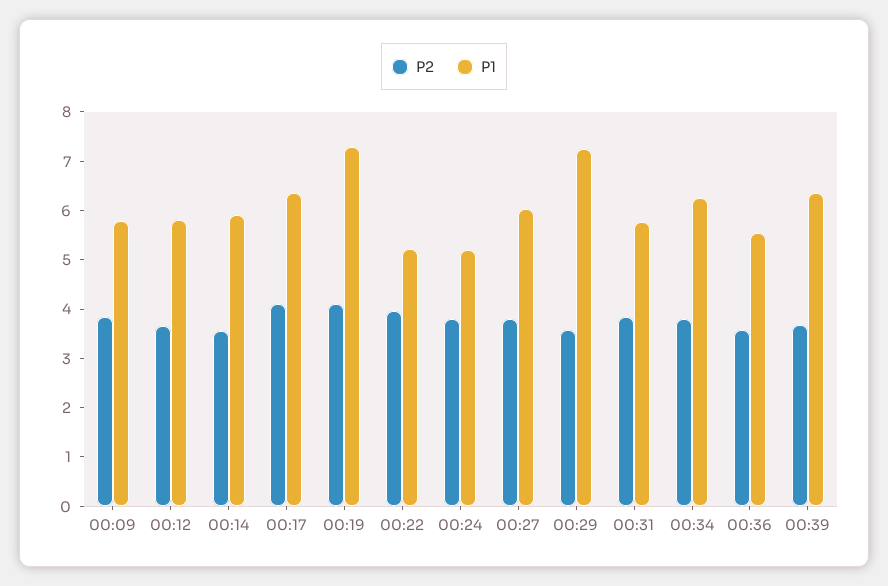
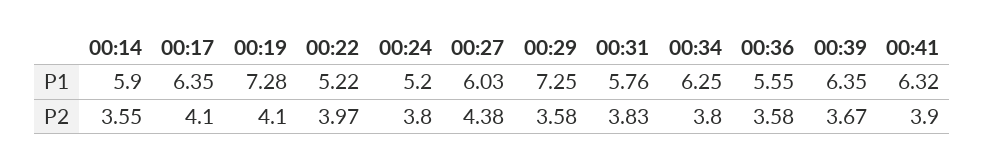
P2, 00:09: 3.8 -> none
P1, 00:09: 5.8 -> none
P2, 00:12: 3.6 -> none
P1, 00:12: 5.8 -> none
P2, 00:27: 3.8 -> 4.38
P1, 00:41: none -> 6.32
P2, 00:41: none -> 3.9

